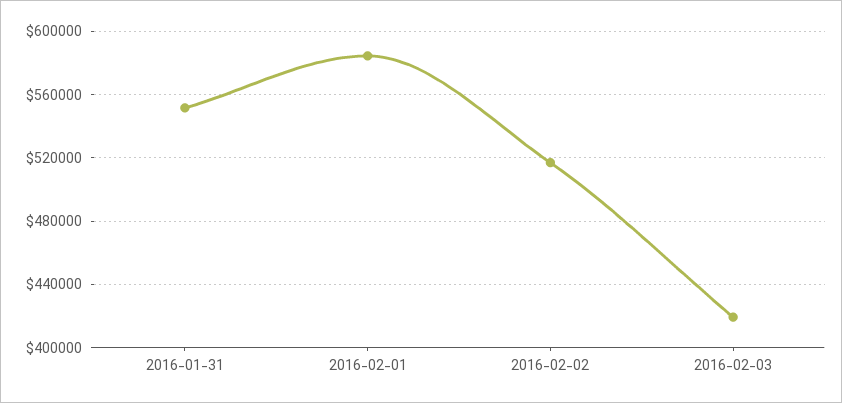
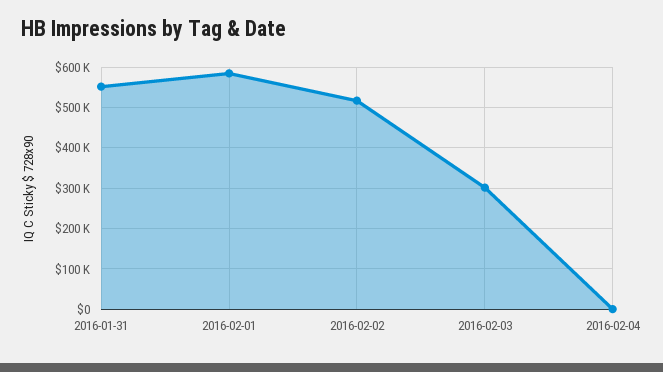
2016-02-03: 420000 -> 300000
2016-02-04: none -> 0

